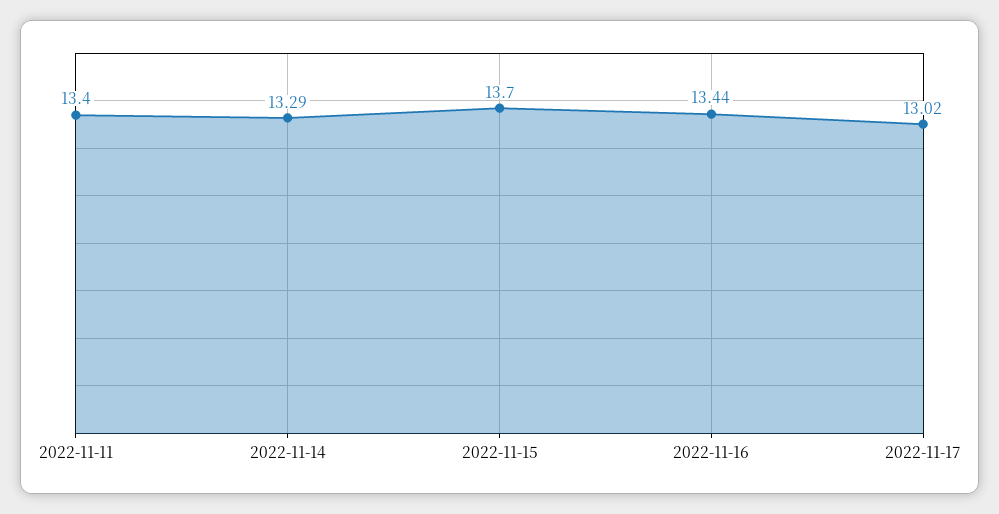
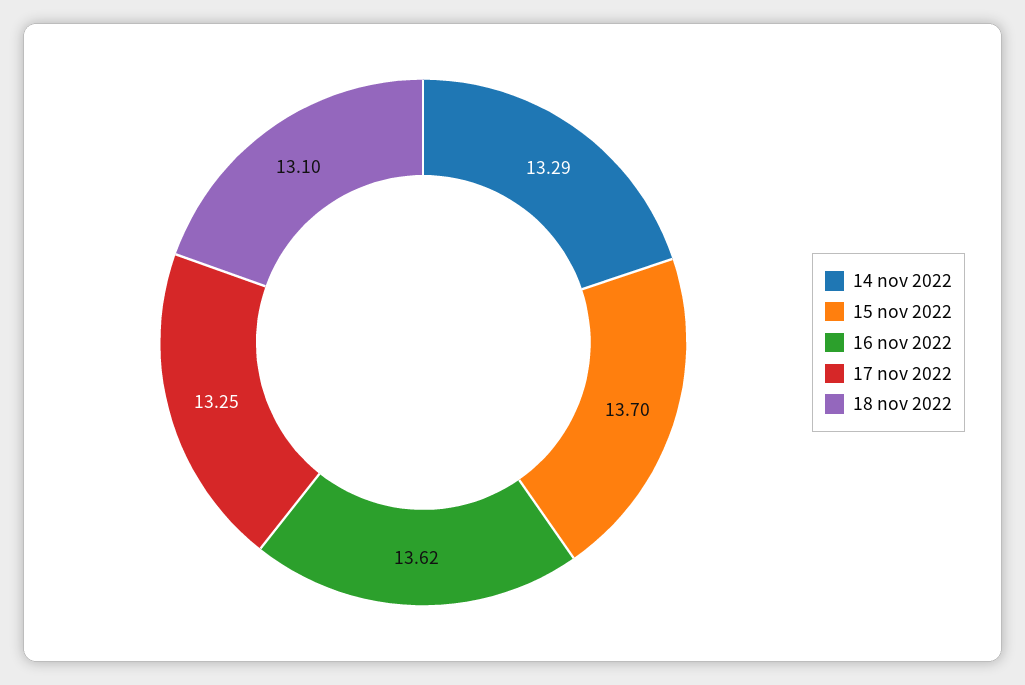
2022-11-11: 13.4 -> none
2022-11-16: 13.44 -> 13.62
2022-11-17: 13.02 -> 13.25
18 nov 2022: none -> 13.1

